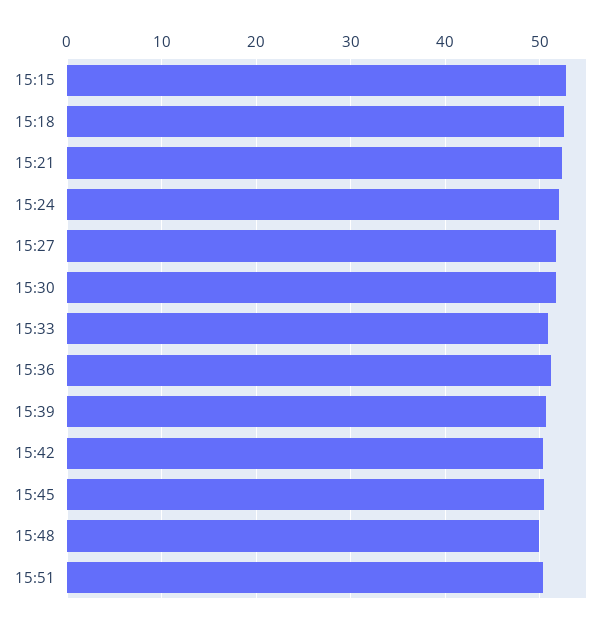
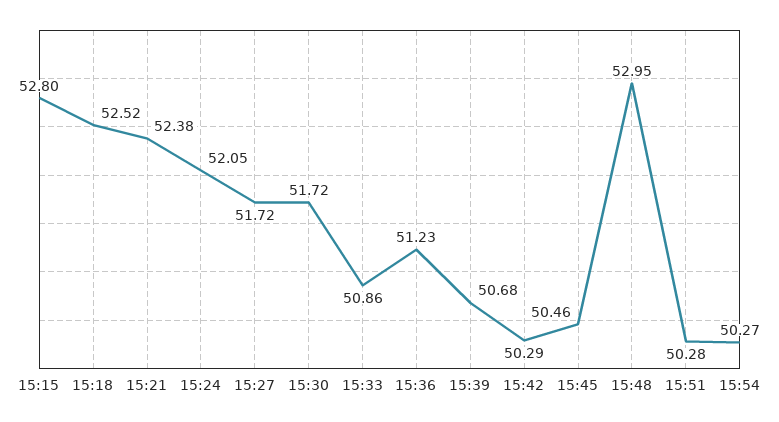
15:48: 50 -> 52.95
15:54: none -> 50.27

